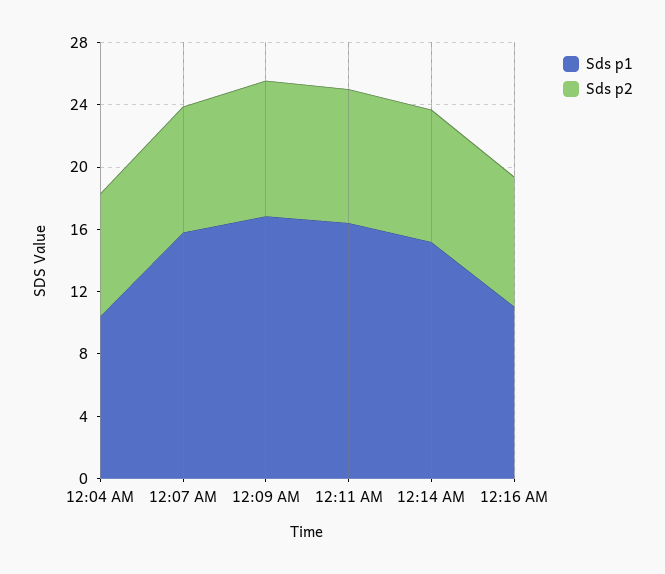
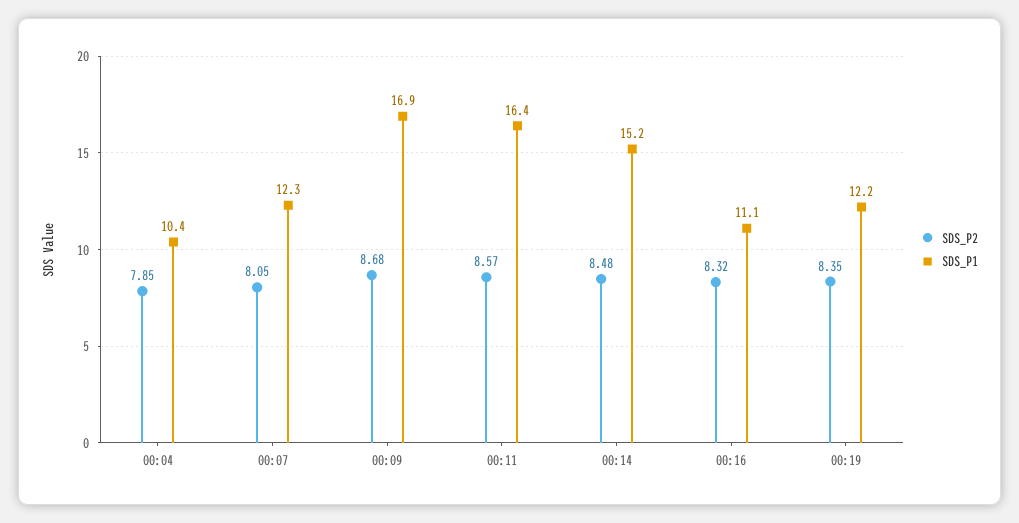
Sds p1, 12:07 AM: 16 -> 12.3
Sds p2, 00:19: none -> 8.35
Sds p1, 00:19: none -> 12.2

